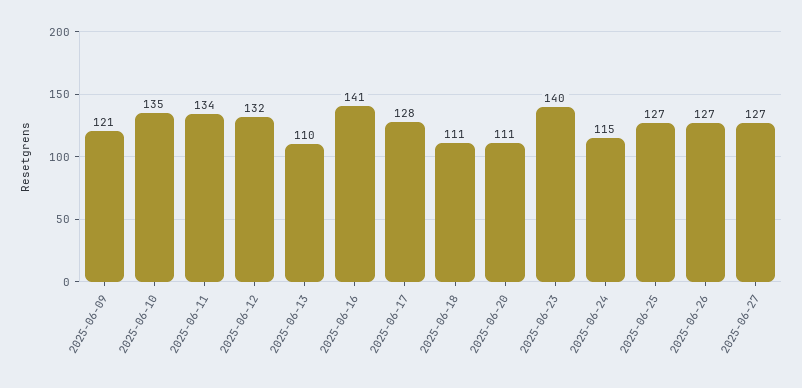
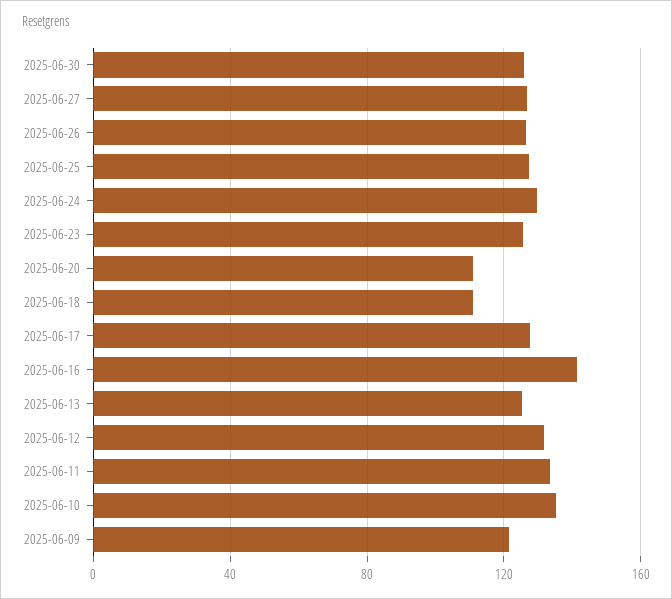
2025-06-13: 110 -> 125
2025-06-23: 140 -> 125
2025-06-24: 115 -> 130
2025-06-30: none -> 125

